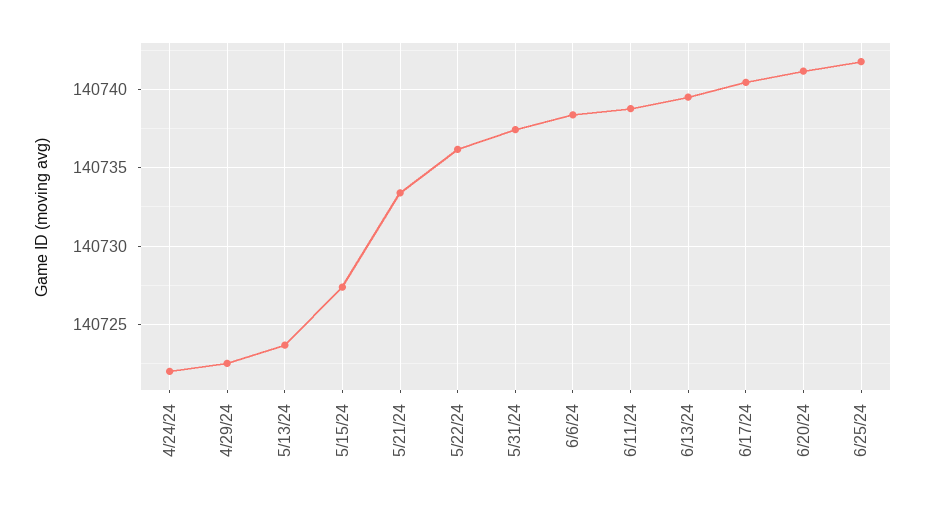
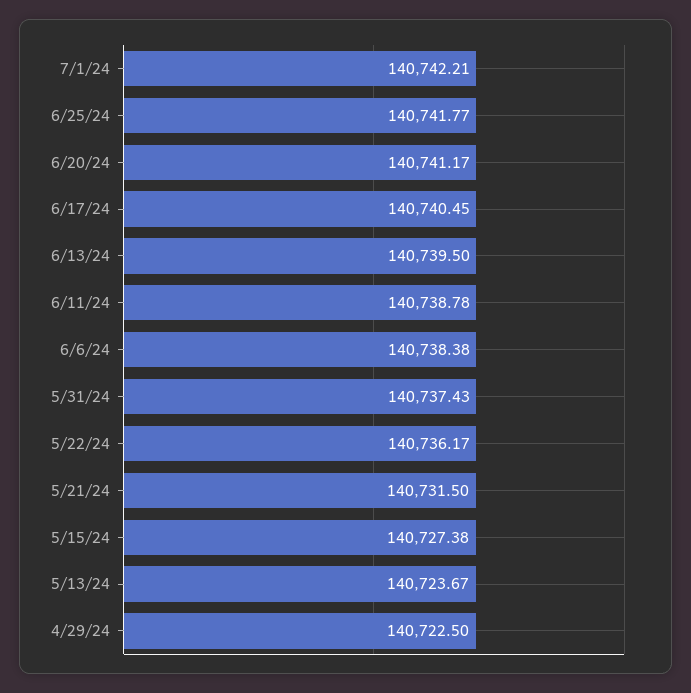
4/24/24: 140722 -> none
5/21/24: 140733.5 -> 140731.5
7/1/24: none -> 140742.21

